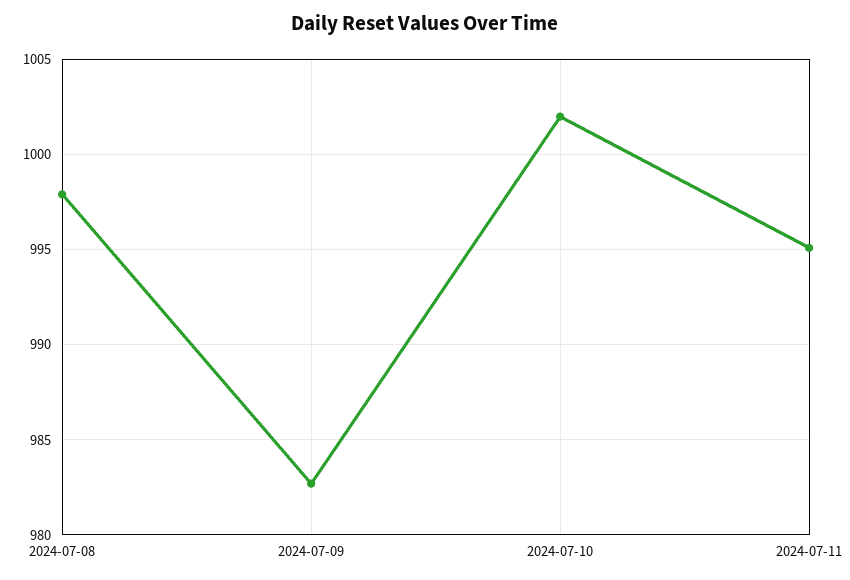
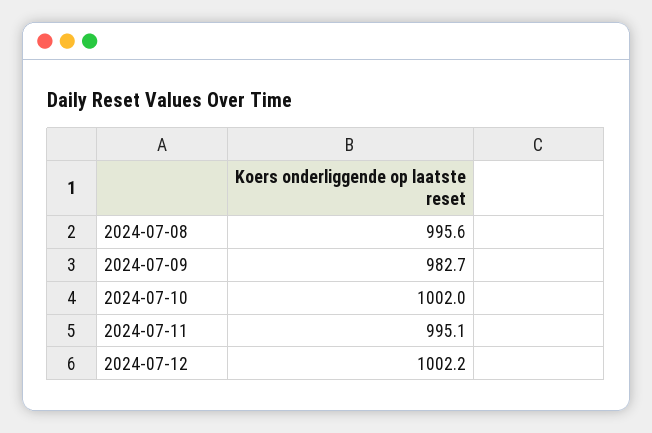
2024-07-08: 998 -> 995.6
2024-07-12: none -> 1002.2

